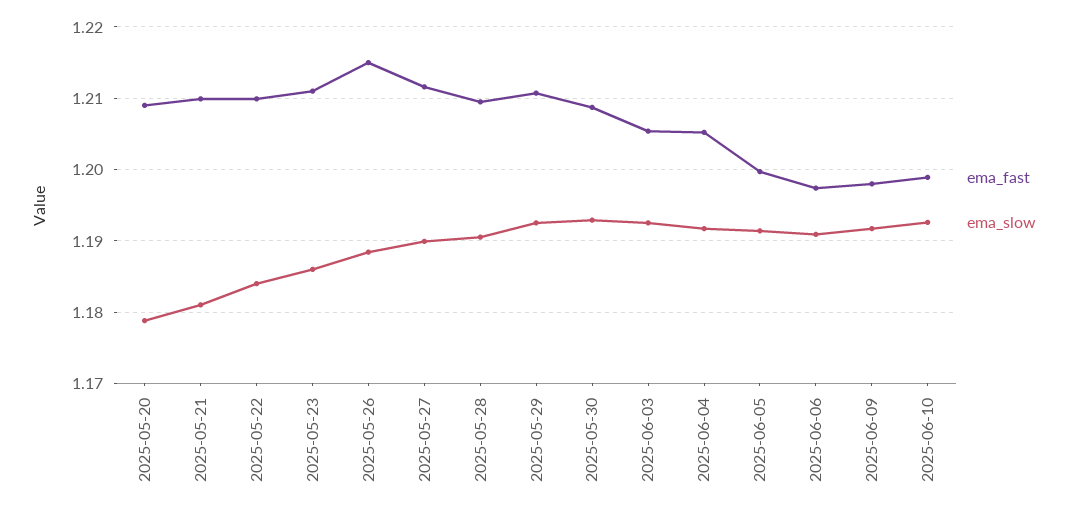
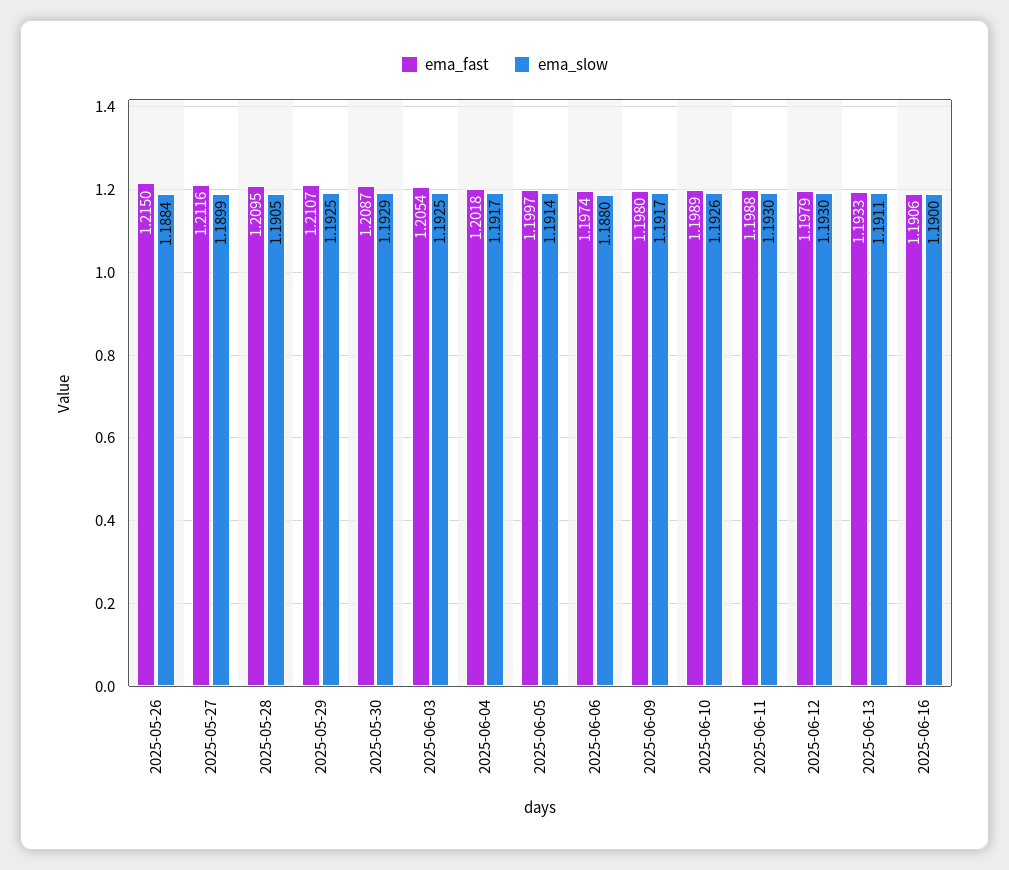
ema_fast, 2025-05-20: 1.209 -> none
ema_slow, 2025-05-20: 1.179 -> none
ema_fast, 2025-05-21: 1.21 -> none
ema_slow, 2025-05-21: 1.181 -> none
ema_fast, 2025-05-22: 1.21 -> none
ema_slow, 2025-05-22: 1.184 -> none
ema_fast, 2025-05-23: 1.211 -> none
ema_slow, 2025-05-23: 1.186 -> none
ema_fast, 2025-06-04: 1.205 -> 1.2018
ema_slow, 2025-06-06: 1.191 -> 1.188
ema_fast, 2025-06-11: none -> 1.1988
ema_slow, 2025-06-11: none -> 1.193
ema_fast, 2025-06-12: none -> 1.1979
ema_slow, 2025-06-12: none -> 1.193
ema_fast, 2025-06-13: none -> 1.1933
ema_slow, 2025-06-13: none -> 1.1911
ema_fast, 2025-06-16: none -> 1.1906
ema_slow, 2025-06-16: none -> 1.19

